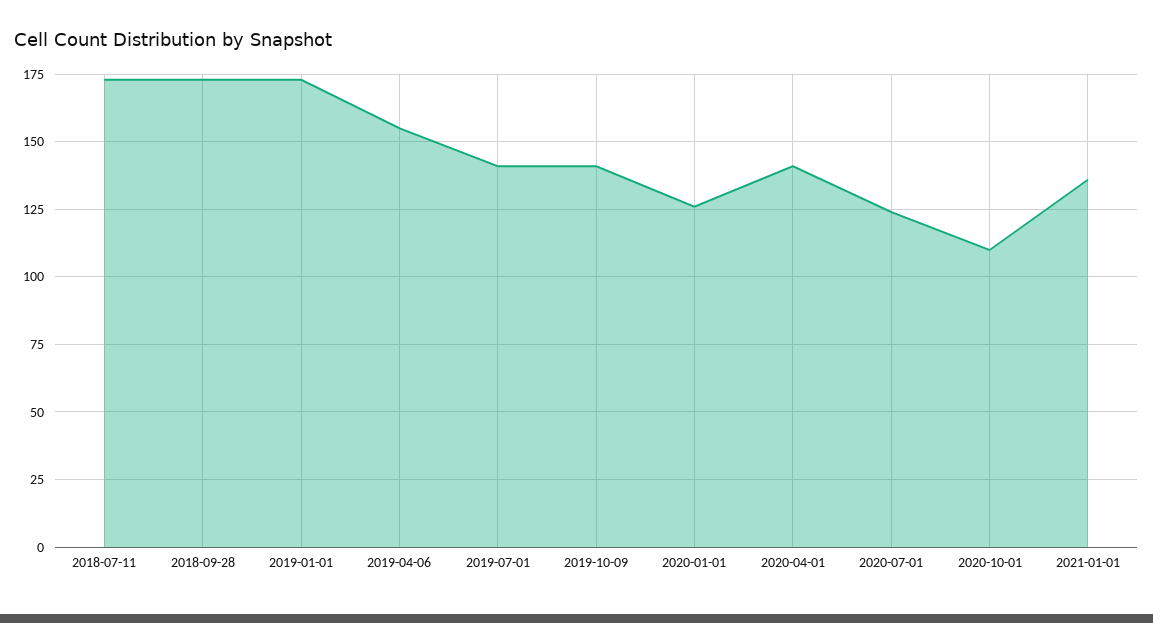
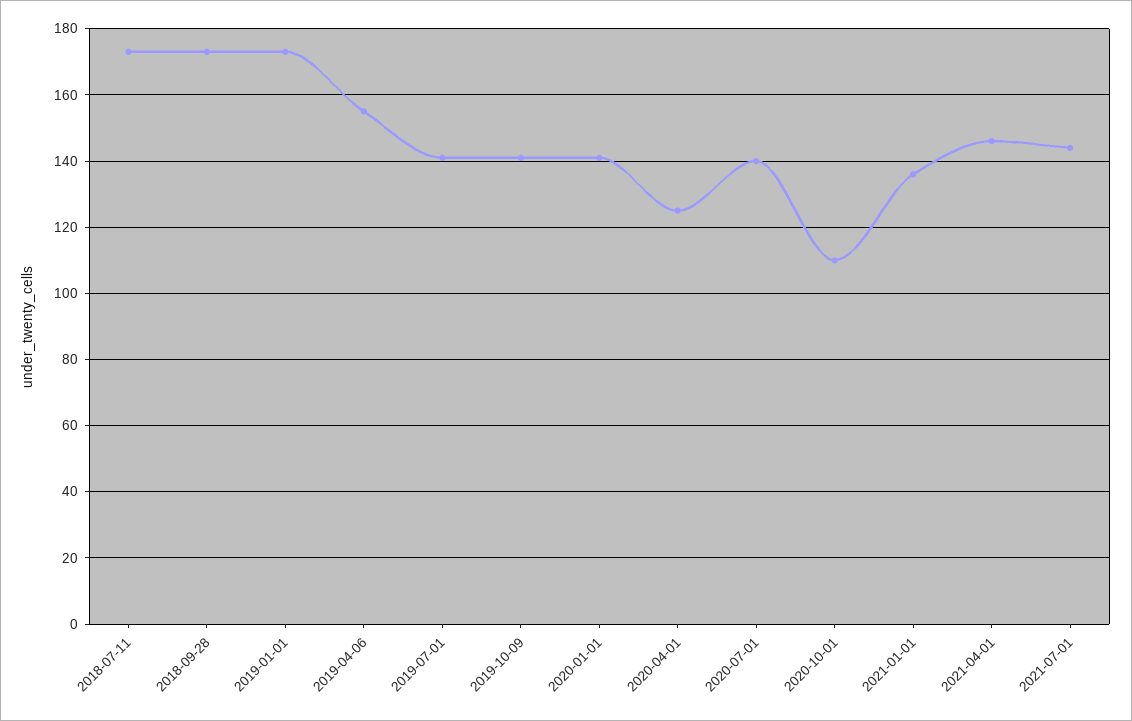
2020-01-01: 125 -> 140
2020-04-01: 140 -> 125
2020-07-01: 125 -> 140
2021-04-01: none -> 145
2021-07-01: none -> 145

